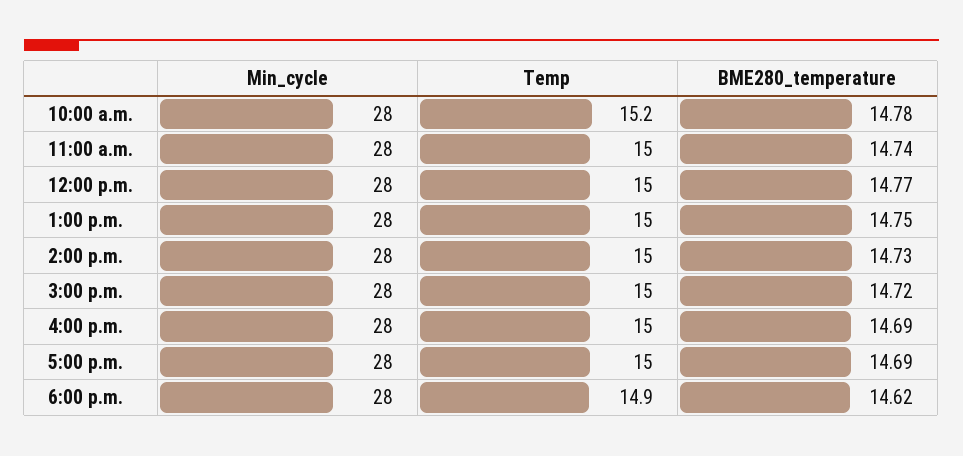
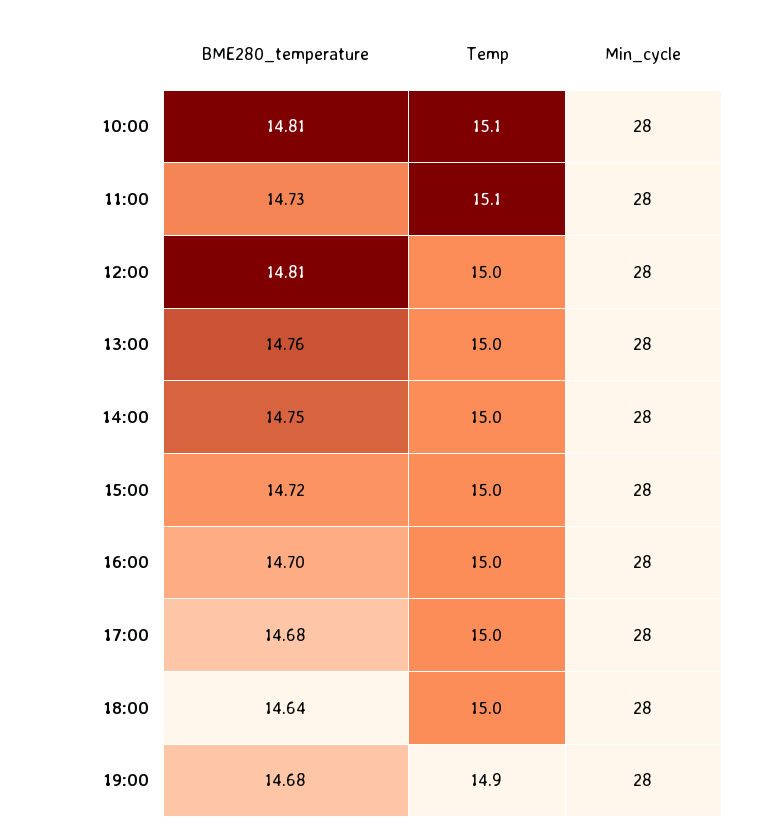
Temp, 10:00 a.m.: 15.2 -> 15.1
BME280_temperature, 10:00 a.m.: 14.78 -> 14.81
Temp, 11:00 a.m.: 15 -> 15.1
BME280_temperature, 11:00 a.m.: 14.74 -> 14.73
BME280_temperature, 12:00 p.m.: 14.77 -> 14.81
BME280_temperature, 1:00 p.m.: 14.75 -> 14.76
BME280_temperature, 2:00 p.m.: 14.73 -> 14.75
BME280_temperature, 4:00 p.m.: 14.69 -> 14.7
BME280_temperature, 5:00 p.m.: 14.69 -> 14.68
Temp, 6:00 p.m.: 14.9 -> 15
BME280_temperature, 6:00 p.m.: 14.62 -> 14.64
BME280_temperature, 19:00: none -> 14.68
Temp, 19:00: none -> 14.9
Min_cycle, 19:00: none -> 28

